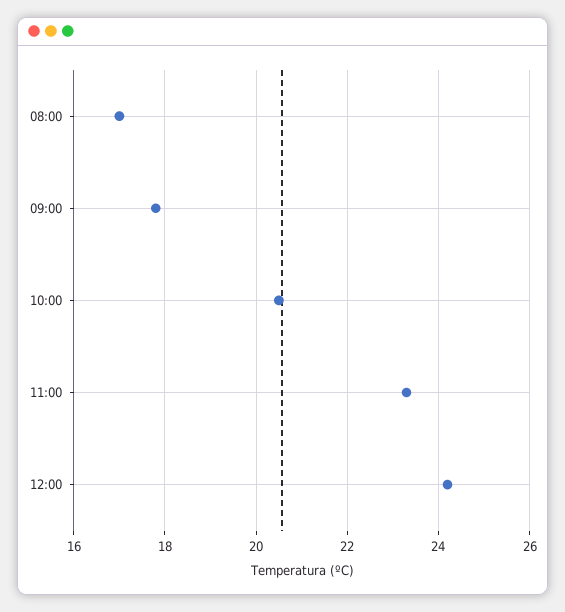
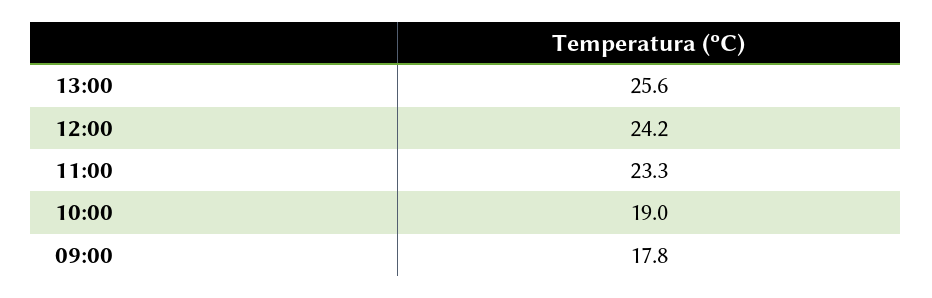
08:00: 17 -> none
10:00: 20.5 -> 19
13:00: none -> 25.6

